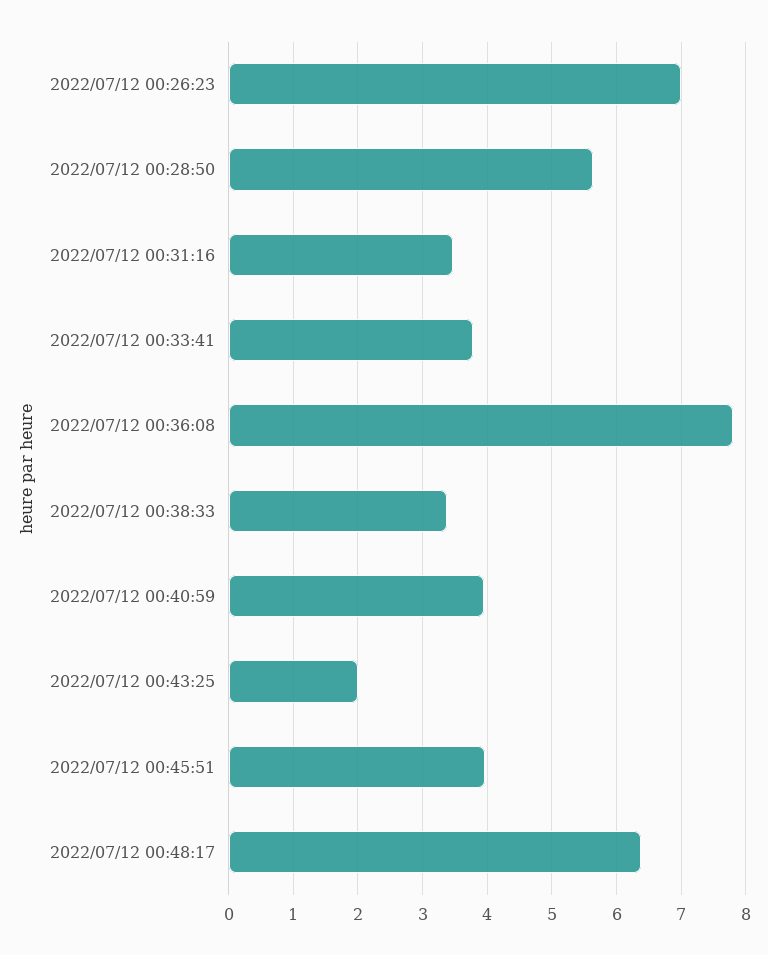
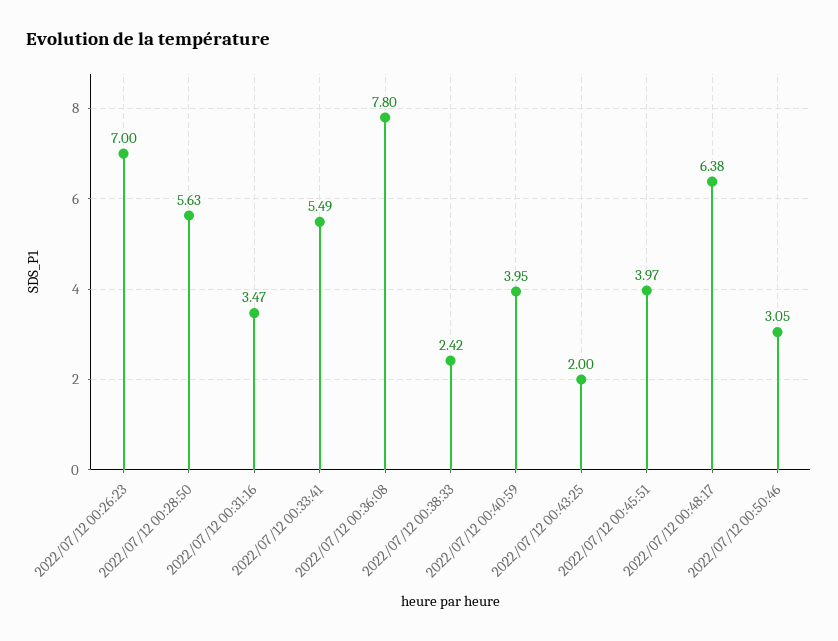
2022/07/12 00:33:41: 3.8 -> 5.49
2022/07/12 00:38:33: 3.4 -> 2.42
2022/07/12 00:50:46: none -> 3.05

